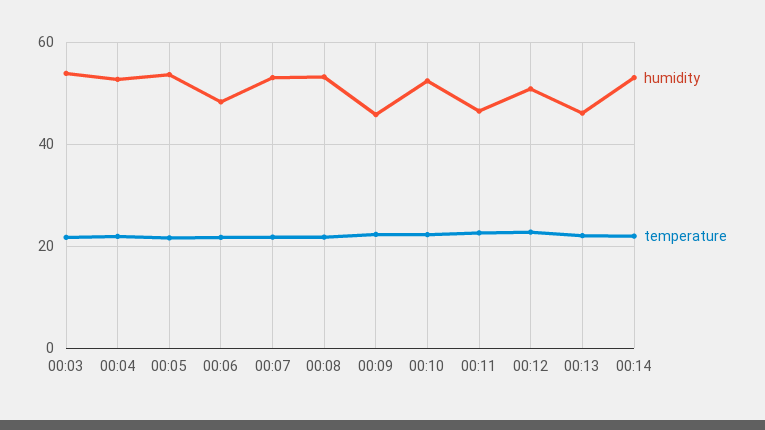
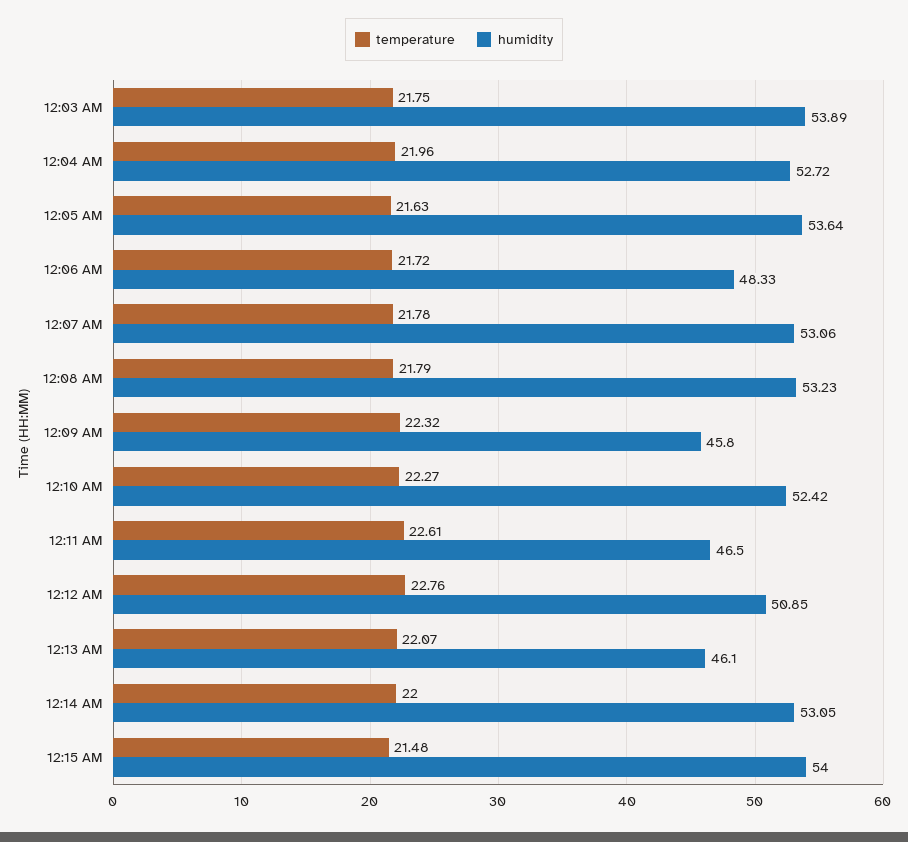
temperature, 12:15 AM: none -> 21.48
humidity, 12:15 AM: none -> 54

